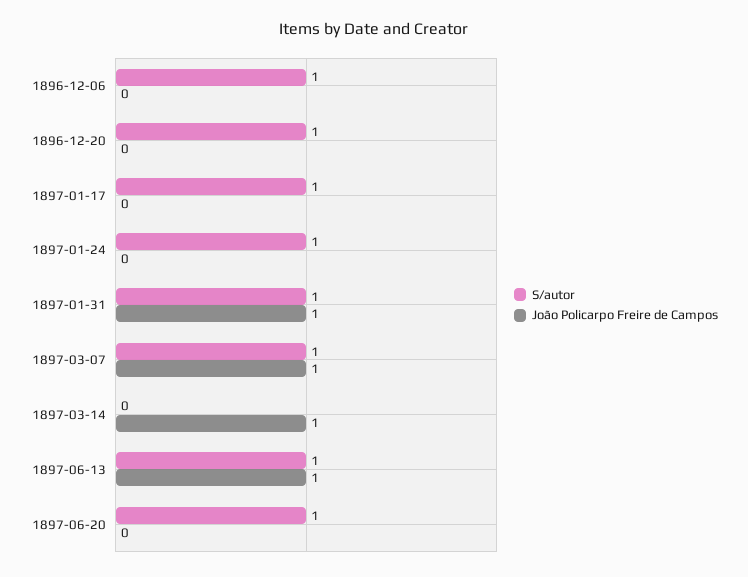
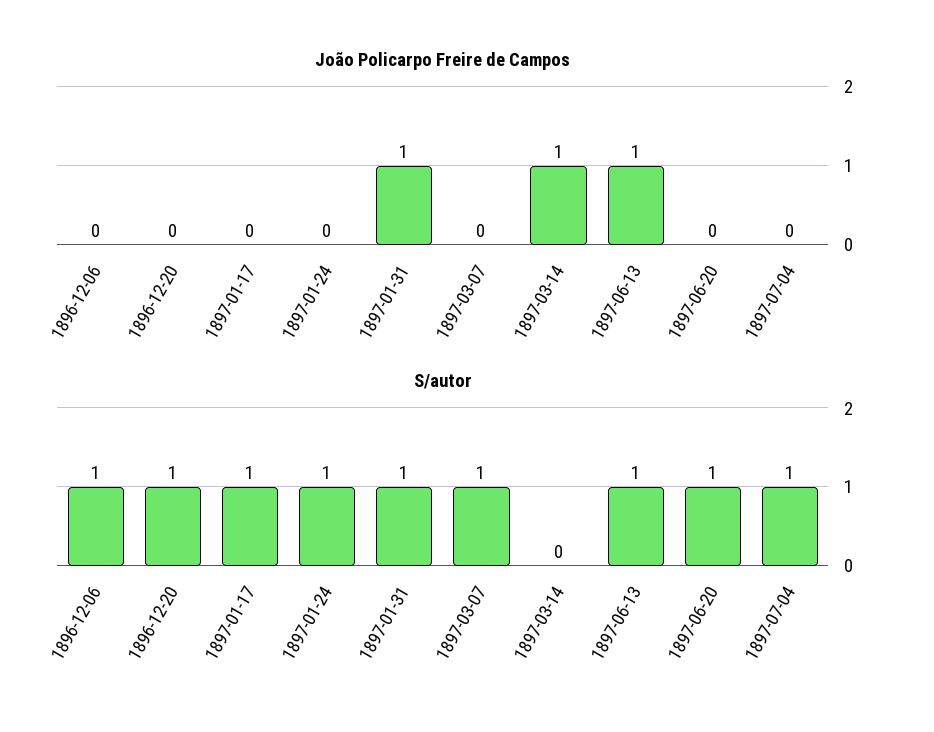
João Policarpo Freire de Campos, 1897-03-07: 1 -> 0
João Policarpo Freire de Campos, 1897-07-04: none -> 0
S/autor, 1897-07-04: none -> 1

